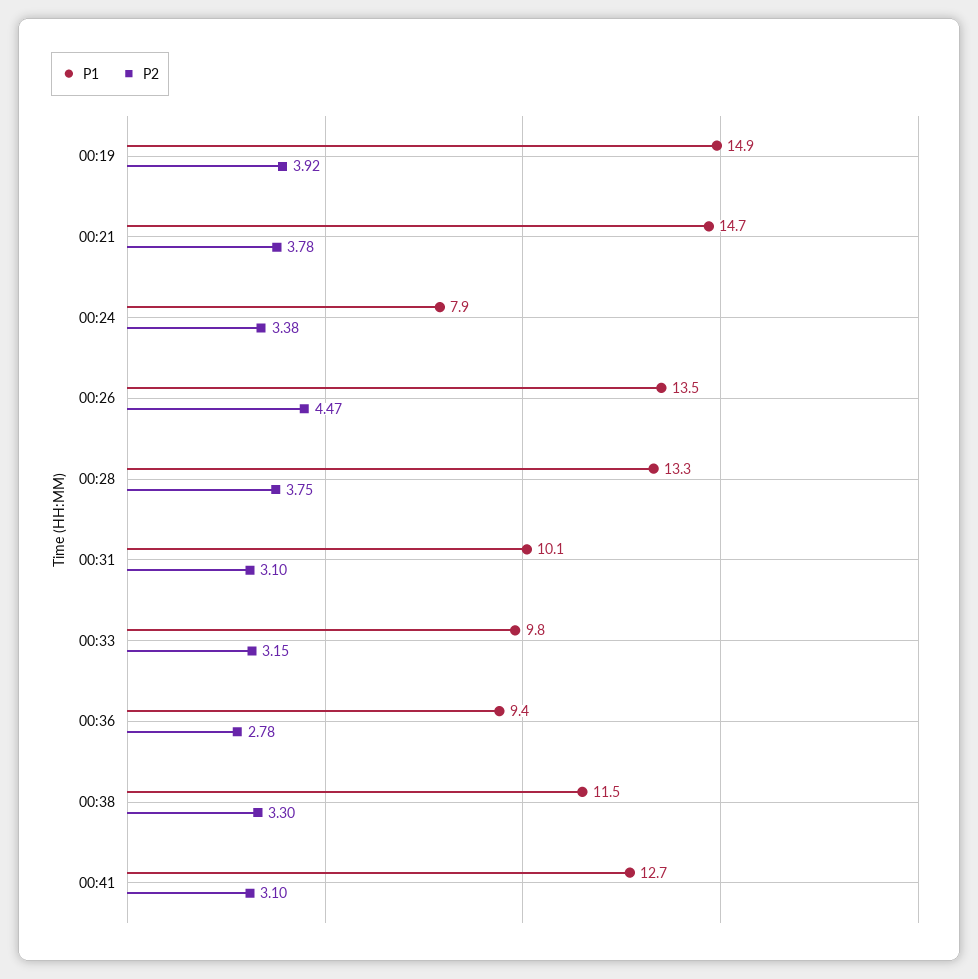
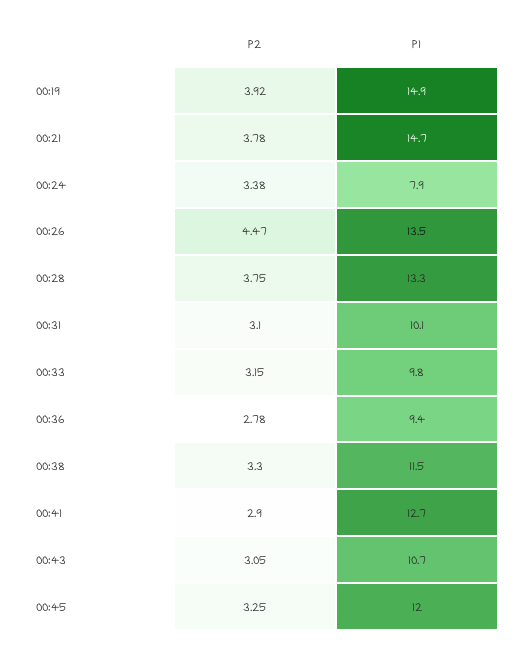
P2, 00:41: 3.1 -> 2.9
P2, 00:43: none -> 3.05
P1, 00:43: none -> 10.7
P2, 00:45: none -> 3.25
P1, 00:45: none -> 12

